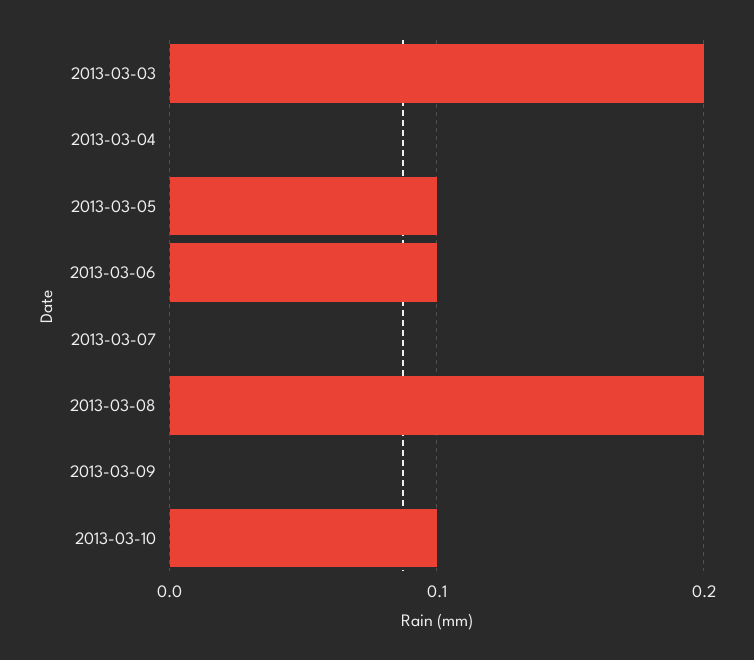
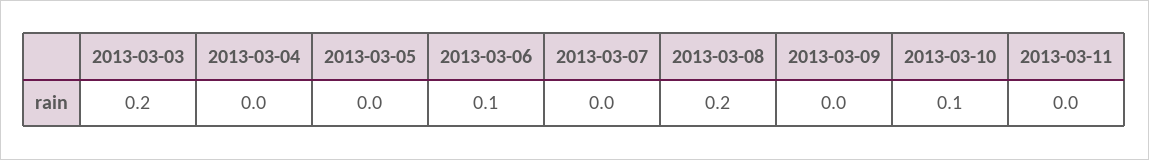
2013-03-05: 0.1 -> 0
2013-03-11: none -> 0

